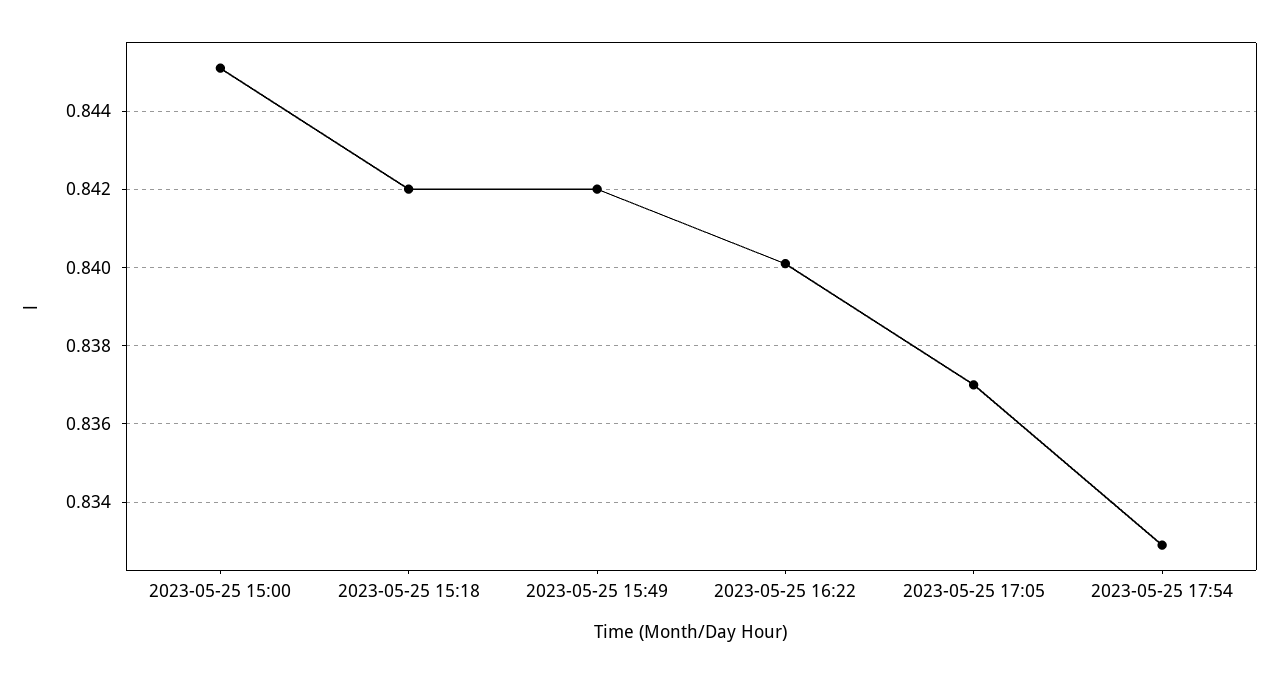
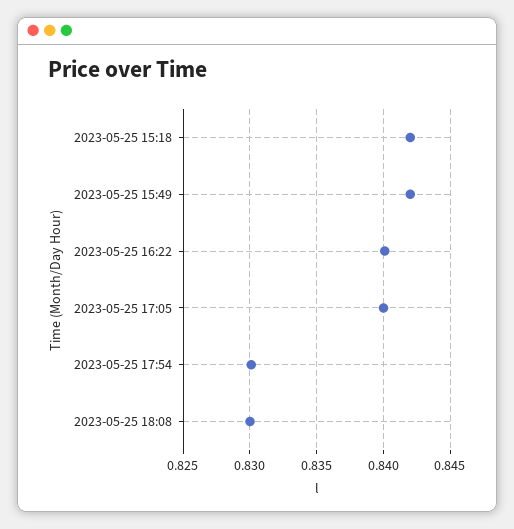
2023-05-25 15:00: 0.845 -> none
2023-05-25 17:05: 0.837 -> 0.84
2023-05-25 17:54: 0.833 -> 0.83
2023-05-25 18:08: none -> 0.83

